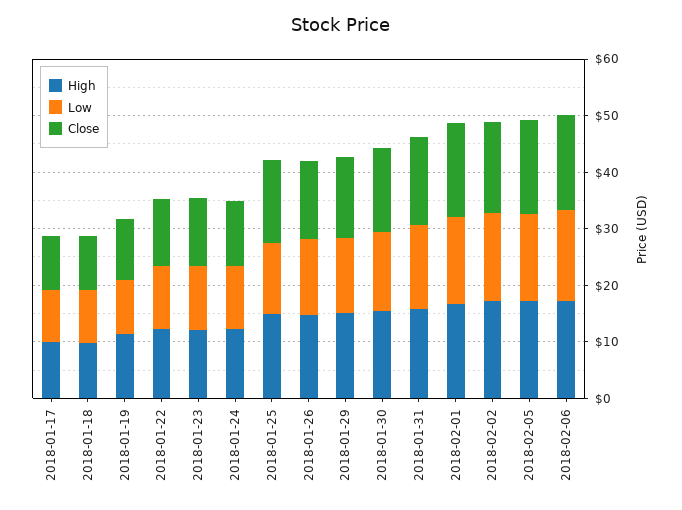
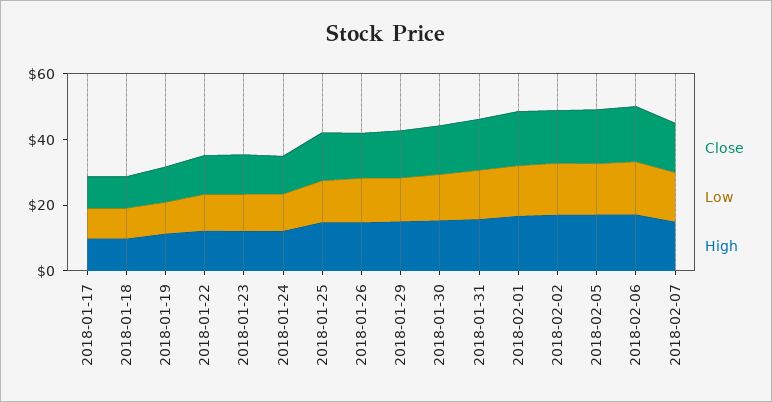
Close, 2018-02-07: none -> 15
Low, 2018-02-07: none -> 15
High, 2018-02-07: none -> 15

